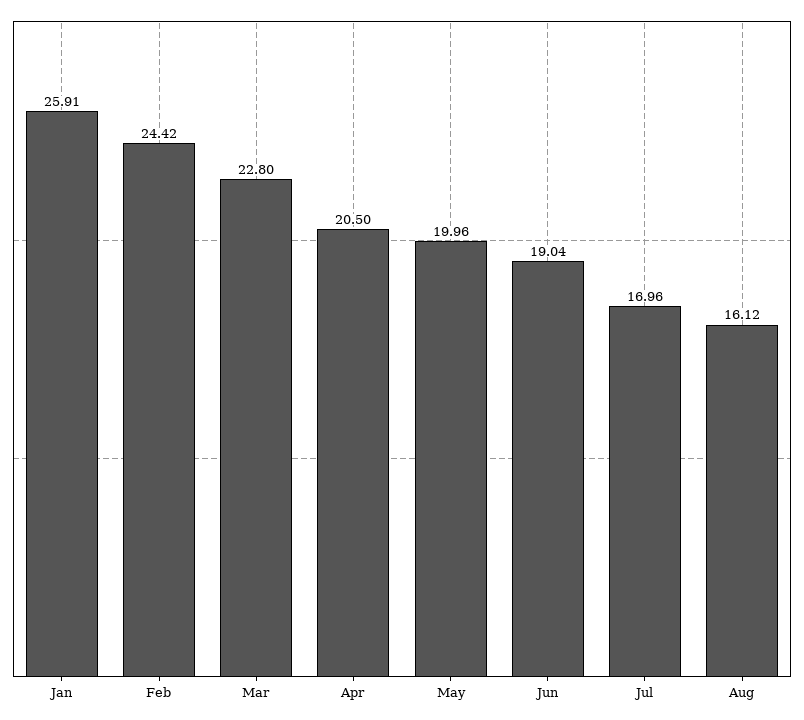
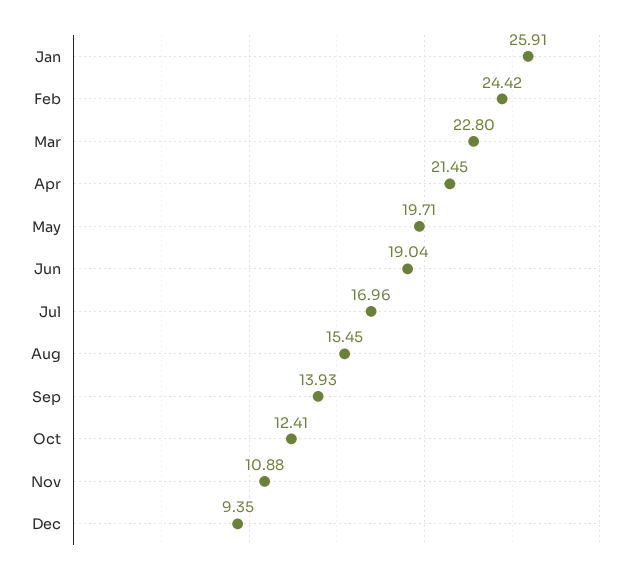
Apr: 20.5 -> 21.45
May: 19.96 -> 19.71
Aug: 16.12 -> 15.45
Sep: none -> 13.93
Oct: none -> 12.41
Nov: none -> 10.88
Dec: none -> 9.35

